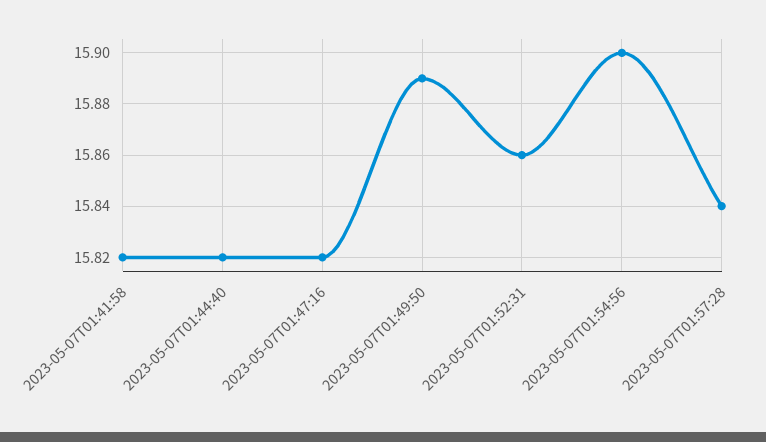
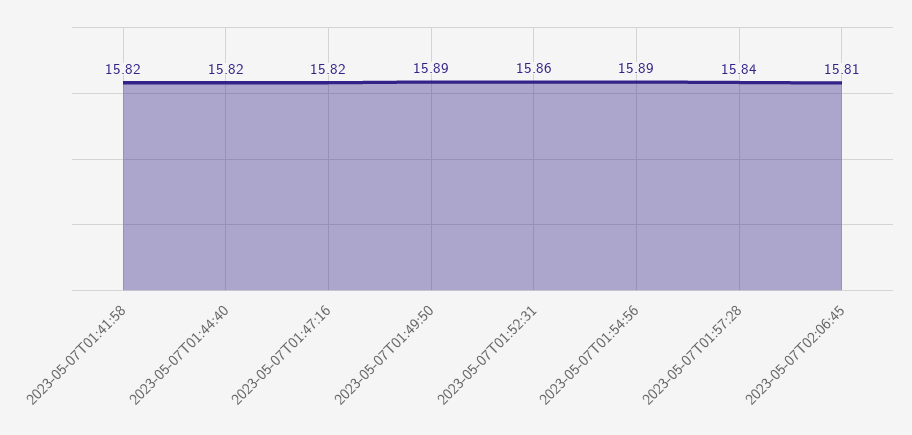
2023-05-07T01:54:56: 15.9 -> 15.89
2023-05-07T02:06:45: none -> 15.81

